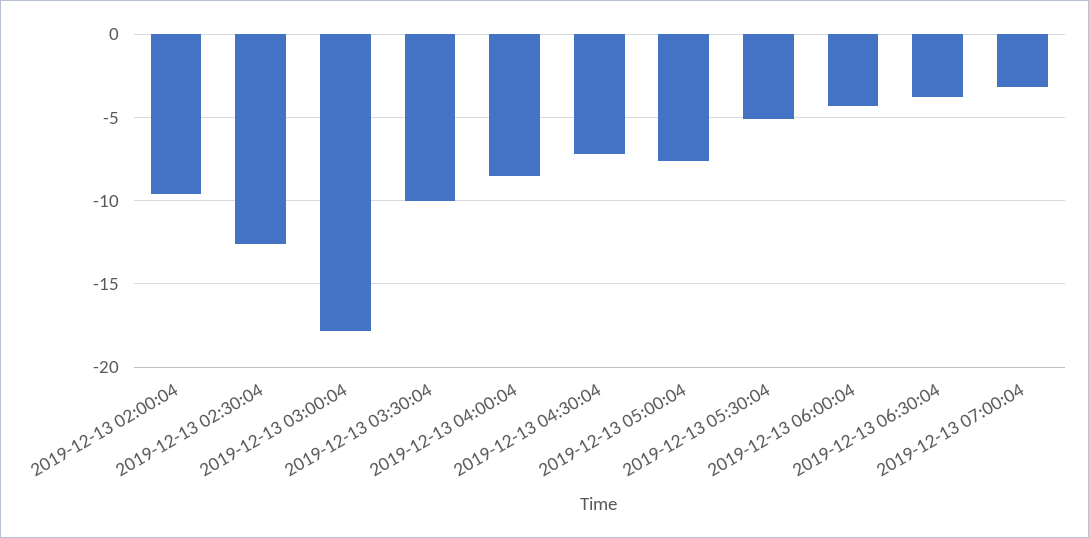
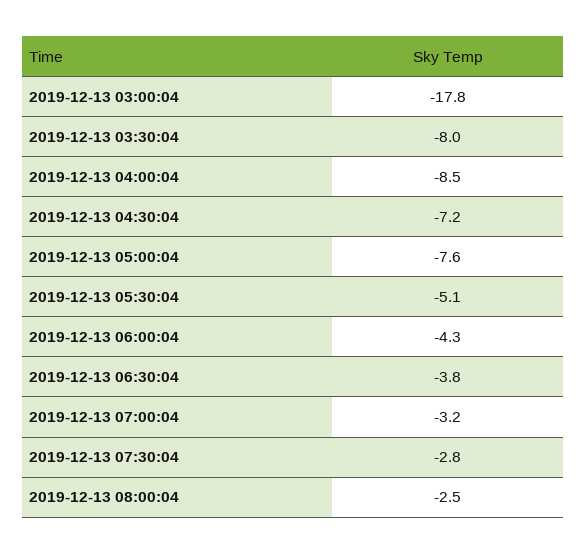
2019-12-13 02:00:04: -9.5 -> none
2019-12-13 02:30:04: -12.5 -> none
2019-12-13 03:30:04: -10 -> -8
2019-12-13 07:30:04: none -> -2.8
2019-12-13 08:00:04: none -> -2.5

